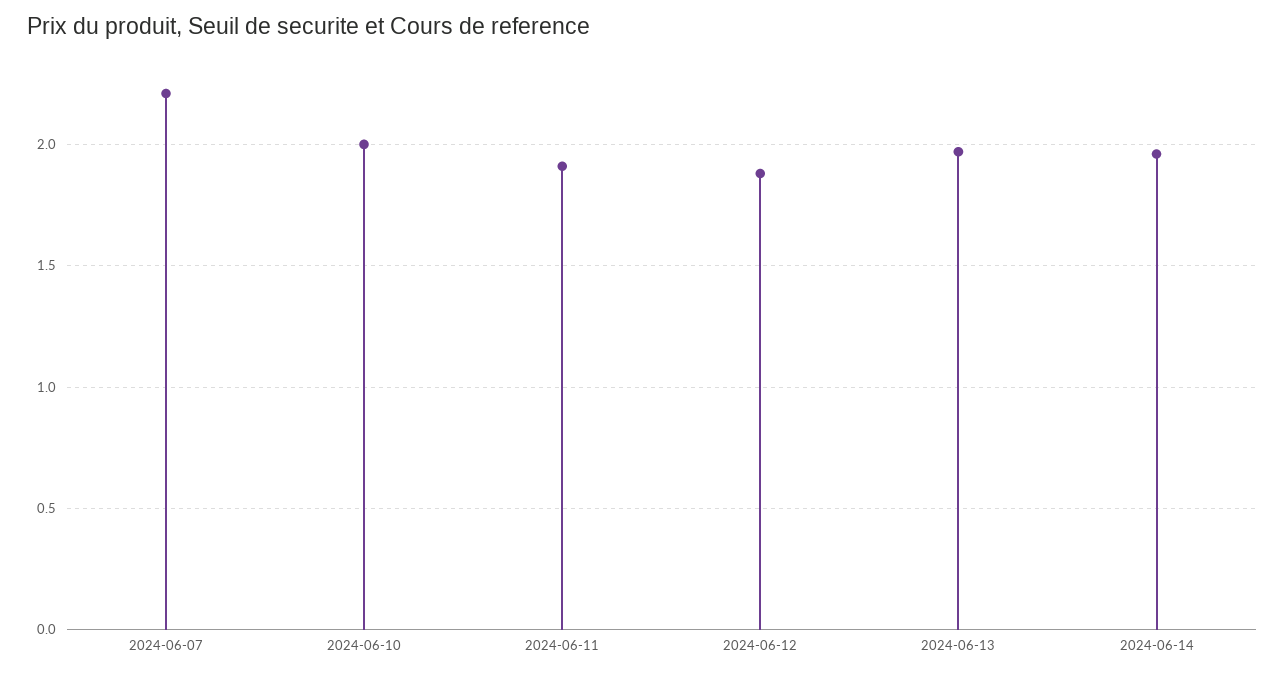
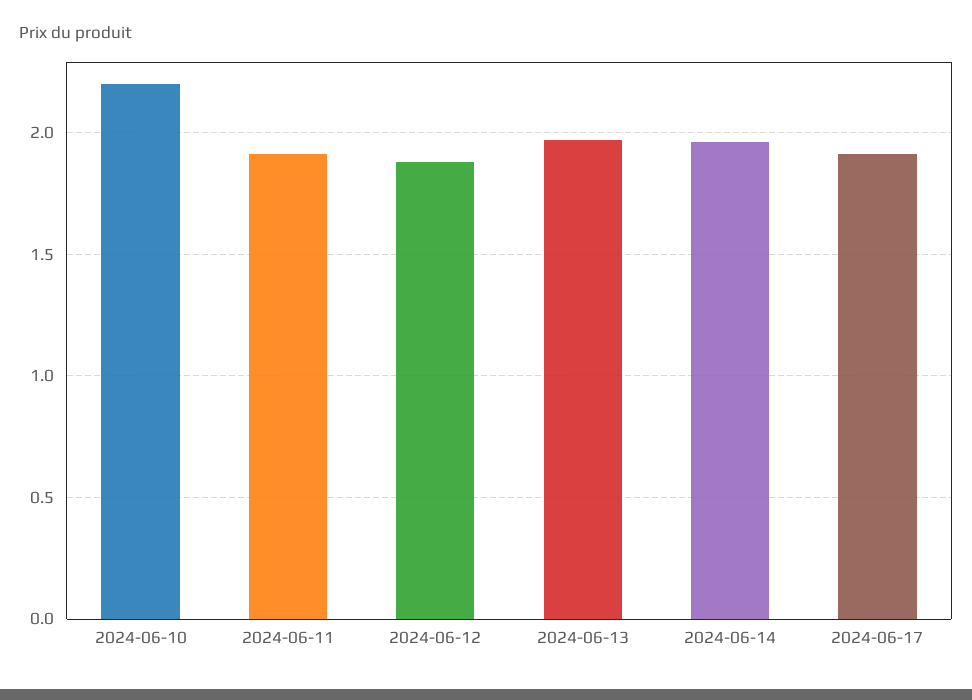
2024-06-07: 2.2 -> none
2024-06-10: 2 -> 2.2
2024-06-17: none -> 1.9

